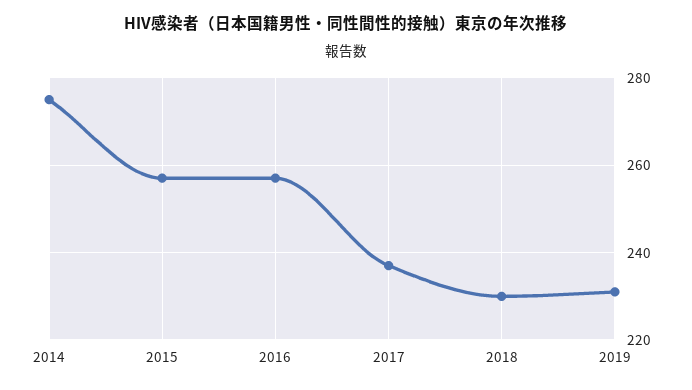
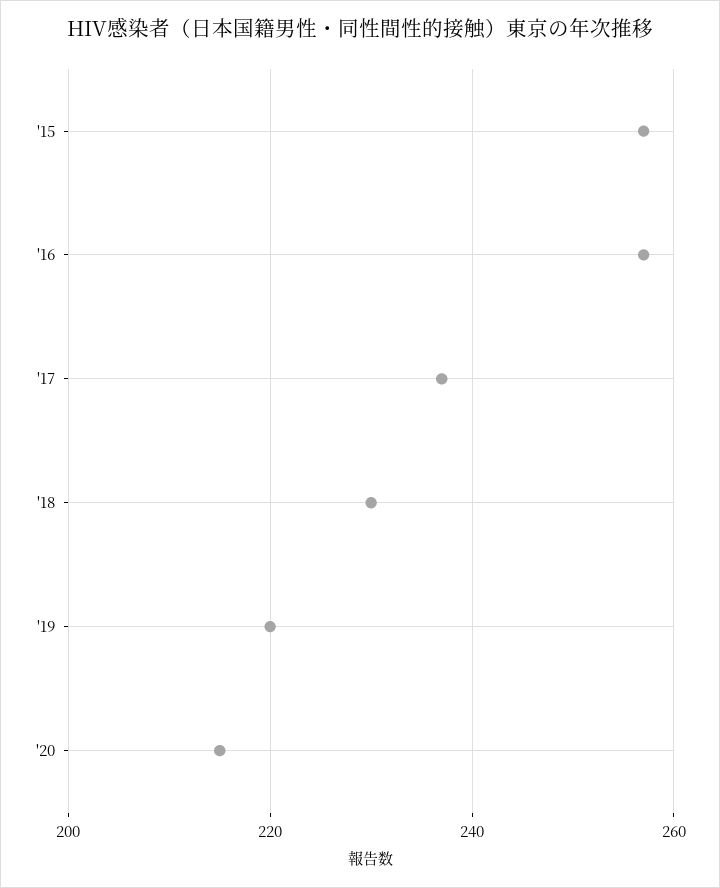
2014: 275 -> none
2019: 230 -> 220
'20: none -> 215

